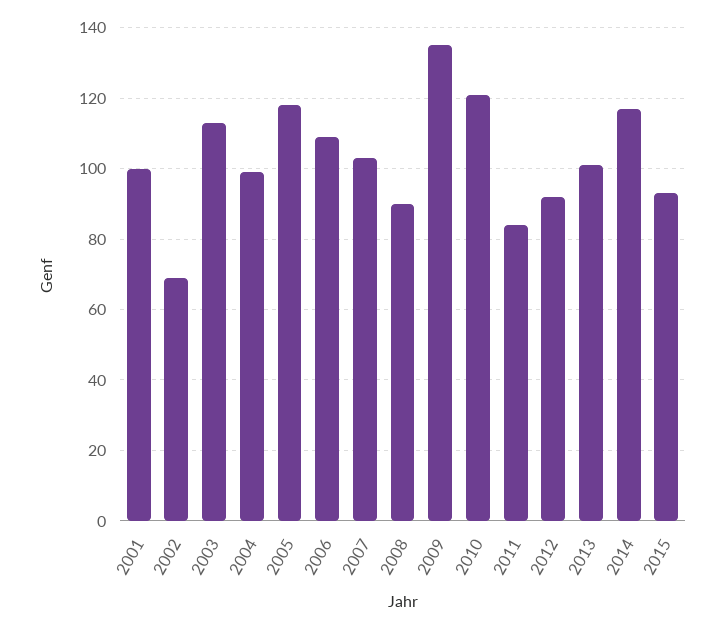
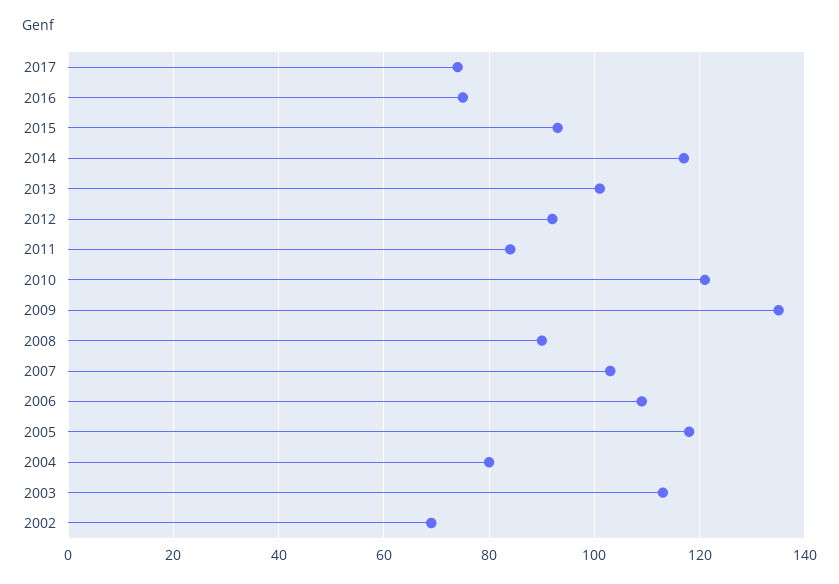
2001: 100 -> none
2004: 100 -> 80
2017: none -> 75
2016: none -> 75

